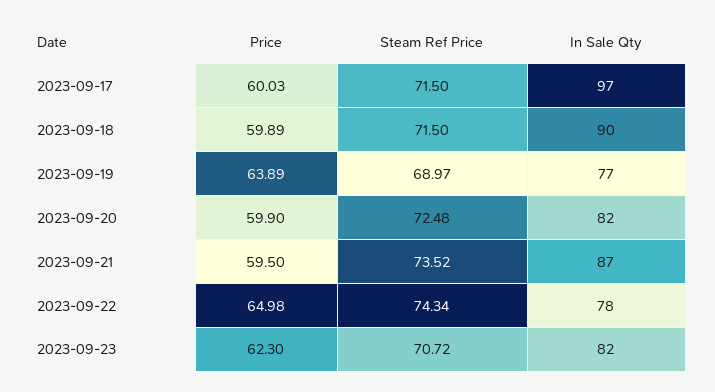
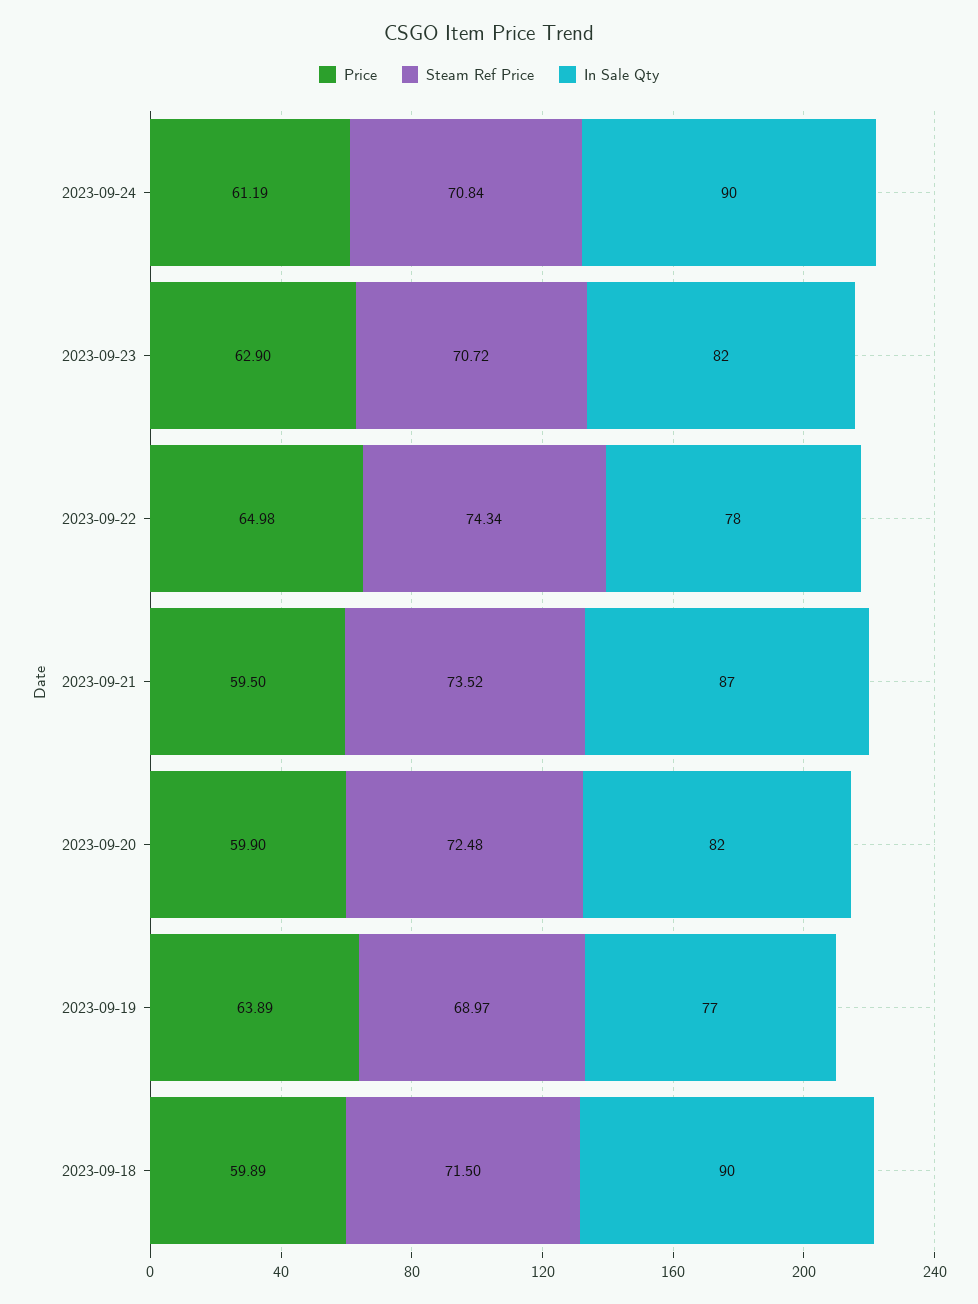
Price, 2023-09-17: 60.03 -> none
Steam Ref Price, 2023-09-17: 71.5 -> none
In Sale Qty, 2023-09-17: 97 -> none
Price, 2023-09-23: 62.3 -> 62.9
Price, 2023-09-24: none -> 61.19
Steam Ref Price, 2023-09-24: none -> 70.84
In Sale Qty, 2023-09-24: none -> 90

